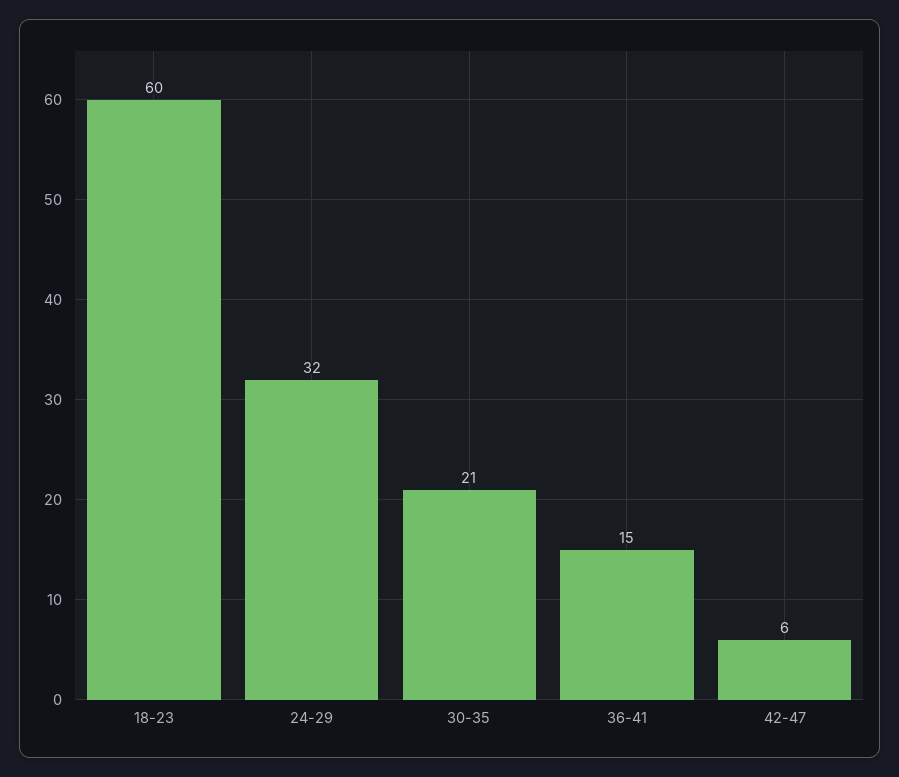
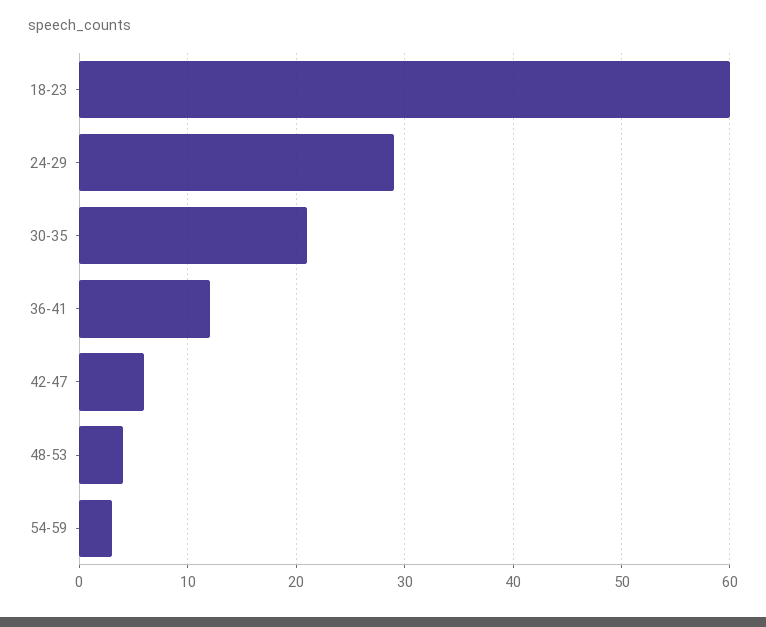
24-29: 32 -> 29
36-41: 15 -> 12
48-53: none -> 4
54-59: none -> 3

